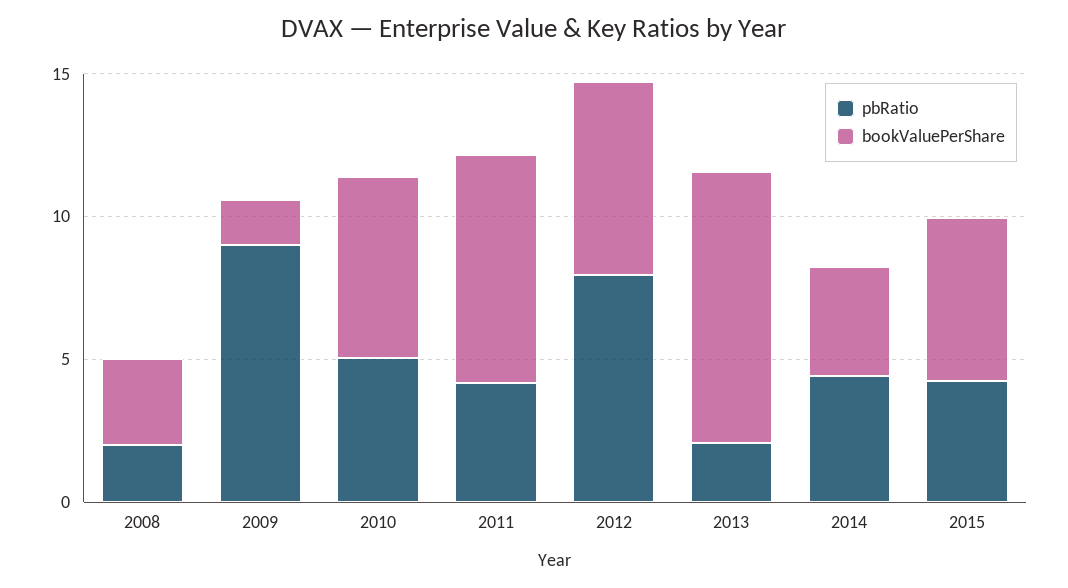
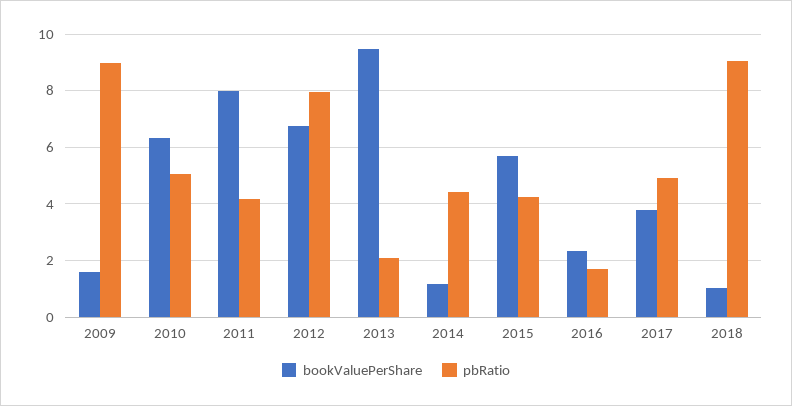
pbRatio, 2008: 2 -> none
bookValuePerShare, 2008: 3 -> none
bookValuePerShare, 2014: 4 -> 1.25
bookValuePerShare, 2016: none -> 2.25
pbRatio, 2016: none -> 1.75
bookValuePerShare, 2017: none -> 3.75
pbRatio, 2017: none -> 5
bookValuePerShare, 2018: none -> 1
pbRatio, 2018: none -> 9

